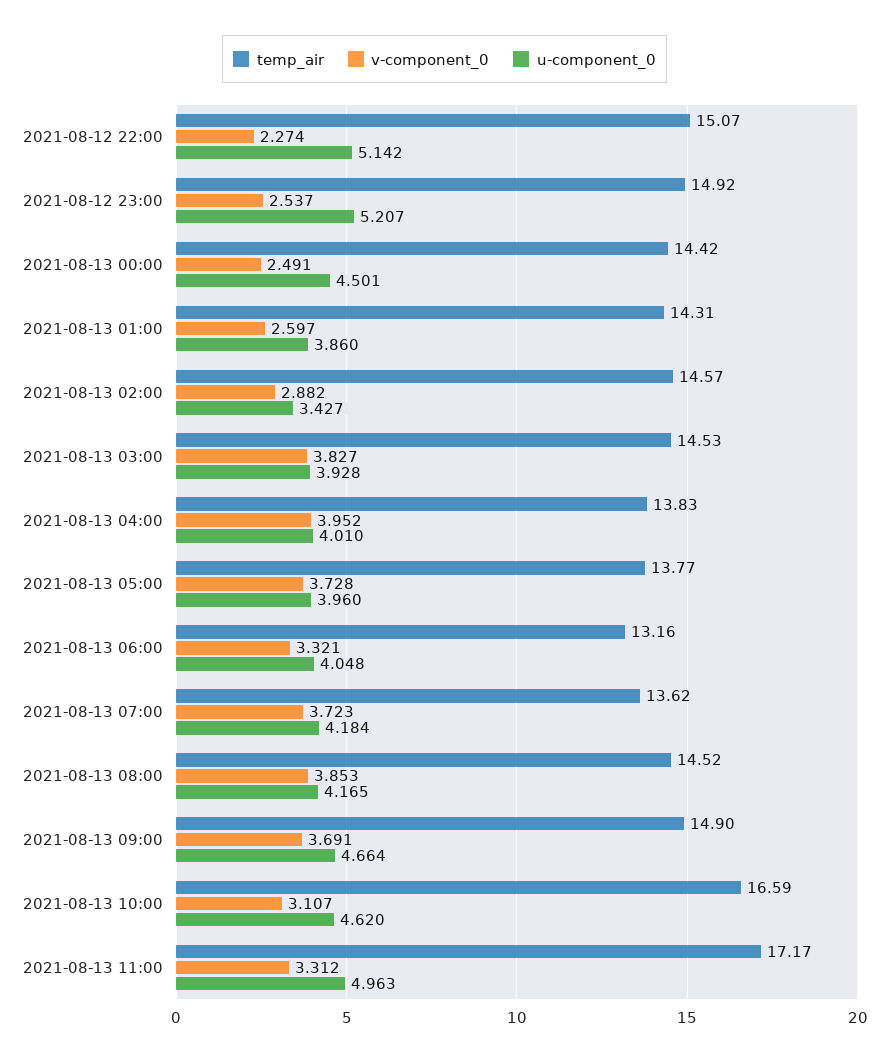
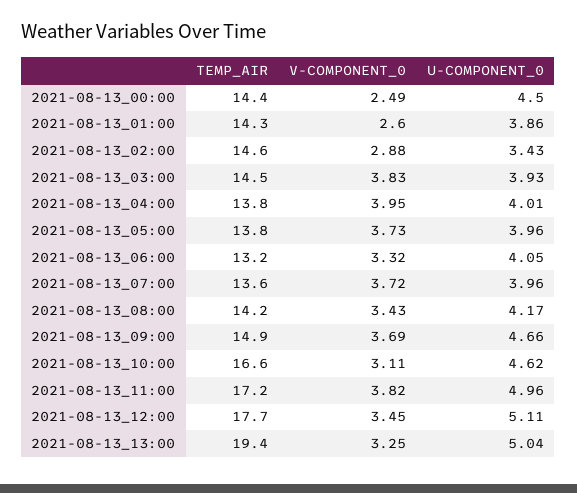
temp_air, 2021-08-12 22:00: 15.07 -> none
v-component_0, 2021-08-12 22:00: 2.274 -> none
u-component_0, 2021-08-12 22:00: 5.142 -> none
temp_air, 2021-08-12 23:00: 14.92 -> none
v-component_0, 2021-08-12 23:00: 2.537 -> none
u-component_0, 2021-08-12 23:00: 5.207 -> none
u-component_0, 2021-08-13 07:00: 4.184 -> 3.96
temp_air, 2021-08-13 08:00: 14.52 -> 14.2
v-component_0, 2021-08-13 08:00: 3.853 -> 3.43
v-component_0, 2021-08-13 11:00: 3.312 -> 3.82
temp_air, 2021-08-13_12:00: none -> 17.7
v-component_0, 2021-08-13_12:00: none -> 3.45
u-component_0, 2021-08-13_12:00: none -> 5.11
temp_air, 2021-08-13_13:00: none -> 19.4
v-component_0, 2021-08-13_13:00: none -> 3.25
u-component_0, 2021-08-13_13:00: none -> 5.04

